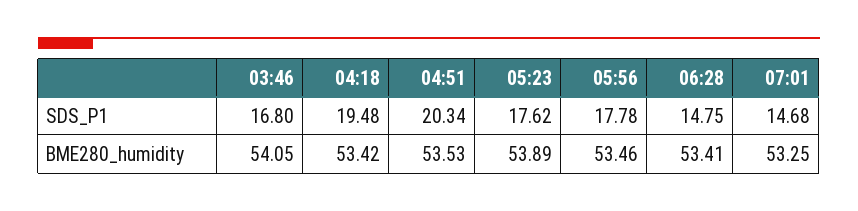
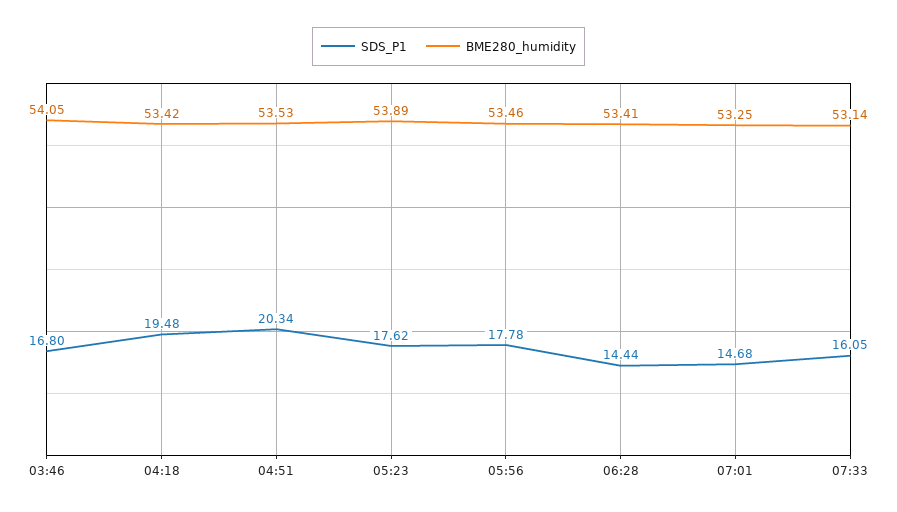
SDS_P1, 06:28: 14.75 -> 14.44
SDS_P1, 07:33: none -> 16.05
BME280_humidity, 07:33: none -> 53.14

